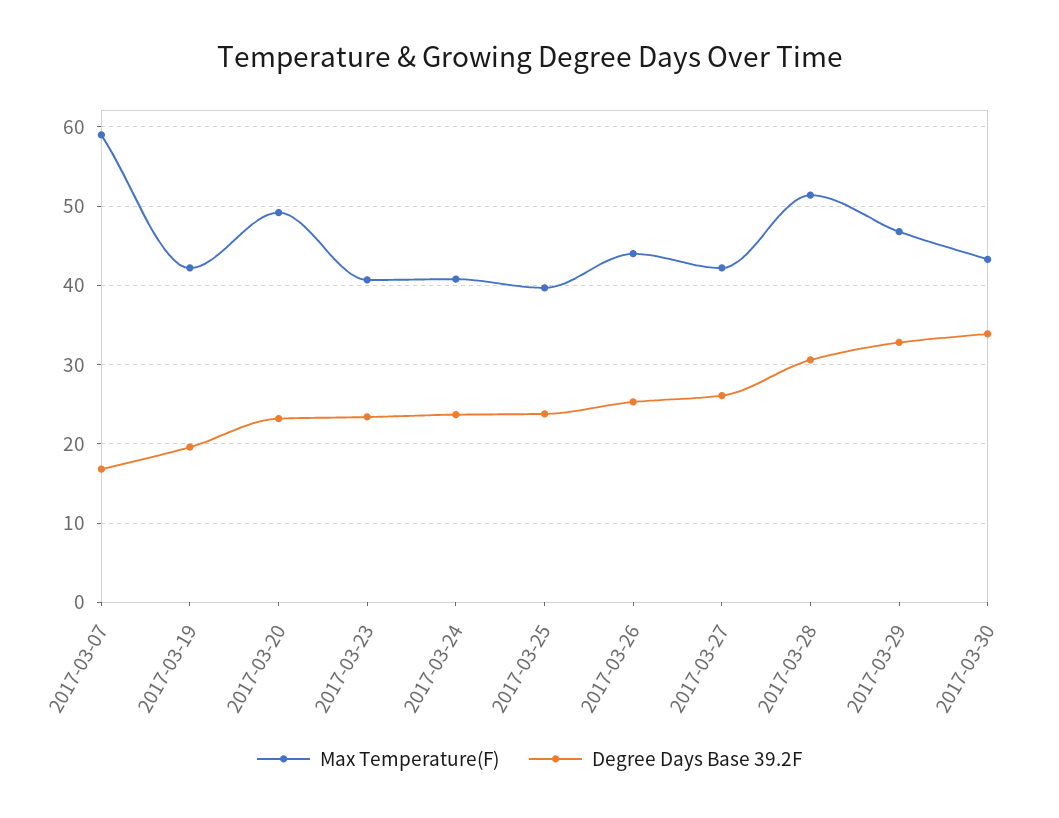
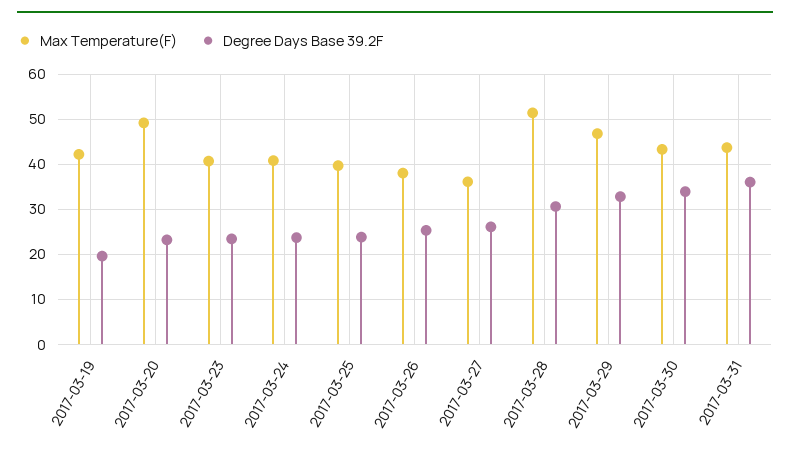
Max Temperature(F), 2017-03-07: 59 -> none
Degree Days Base 39.2F, 2017-03-07: 17 -> none
Max Temperature(F), 2017-03-26: 44 -> 38
Max Temperature(F), 2017-03-27: 42 -> 36
Max Temperature(F), 2017-03-31: none -> 44
Degree Days Base 39.2F, 2017-03-31: none -> 36

